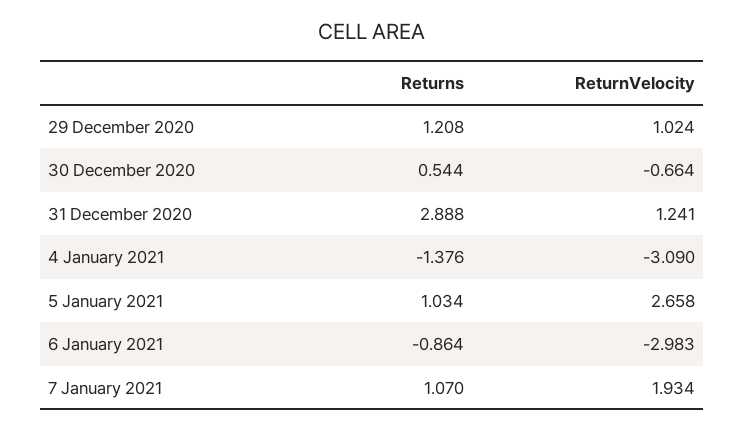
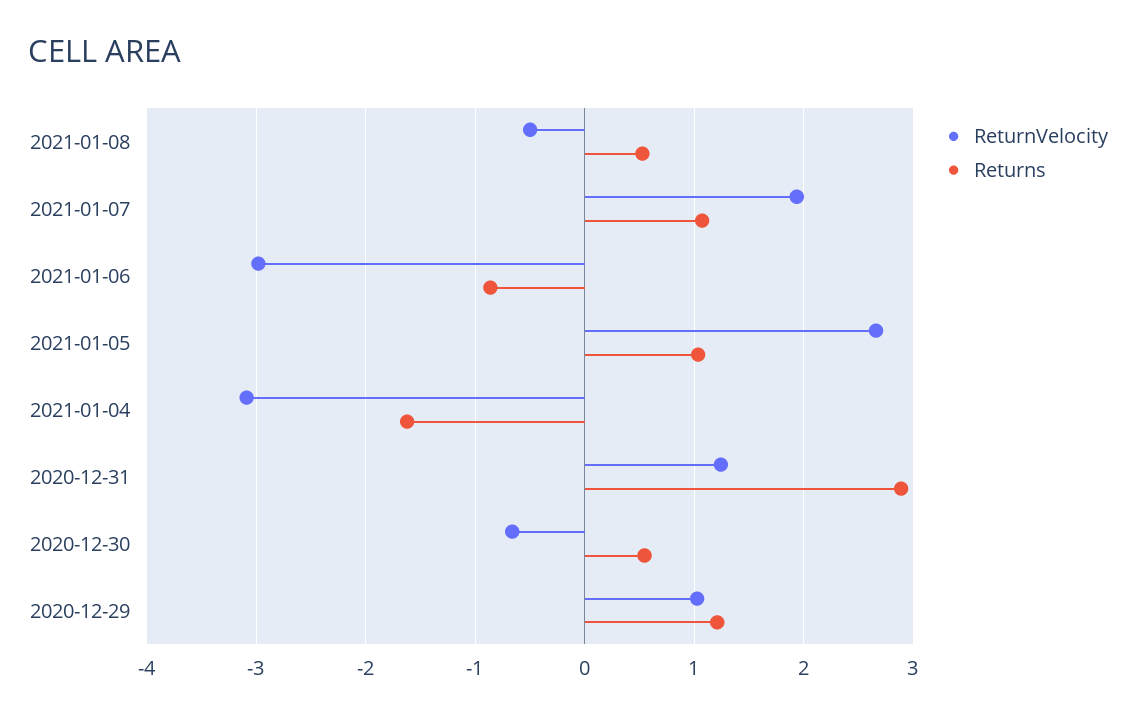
Returns, 4 January 2021: -1.376 -> -1.6
ReturnVelocity, 2021-01-08: none -> -0.5
Returns, 2021-01-08: none -> 0.5

